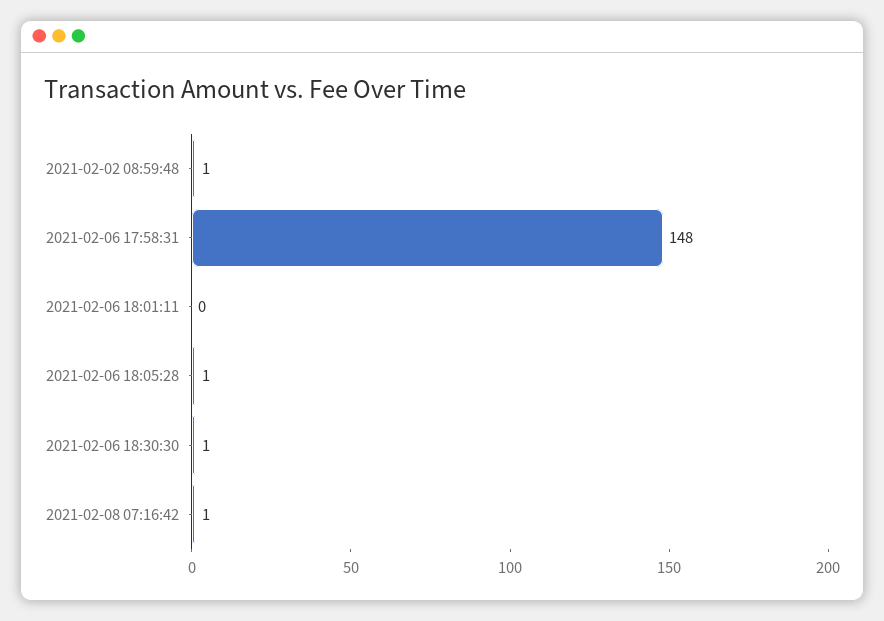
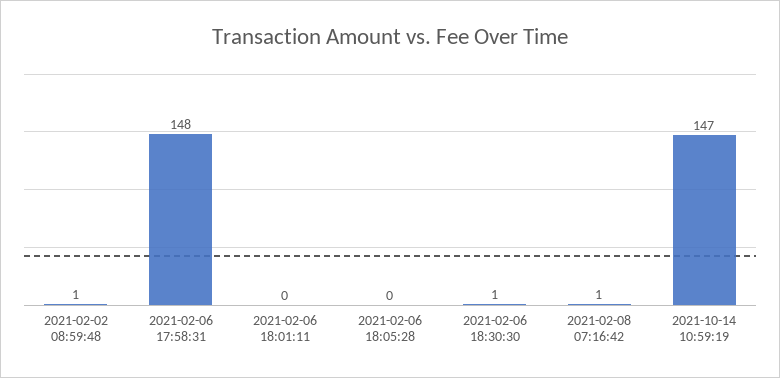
2021-02-06 18:05:28: 1 -> 0
2021-10-14 10:59:19: none -> 147

